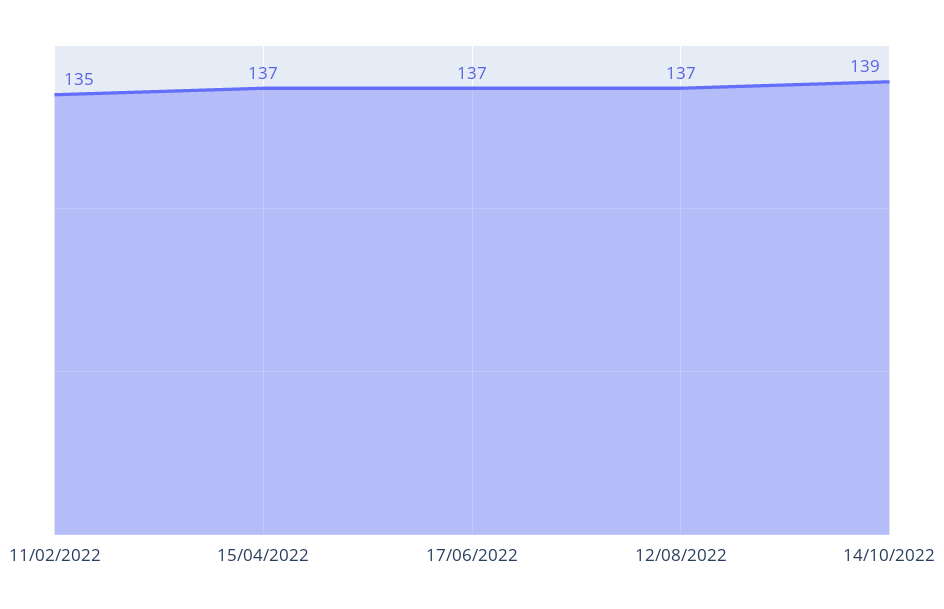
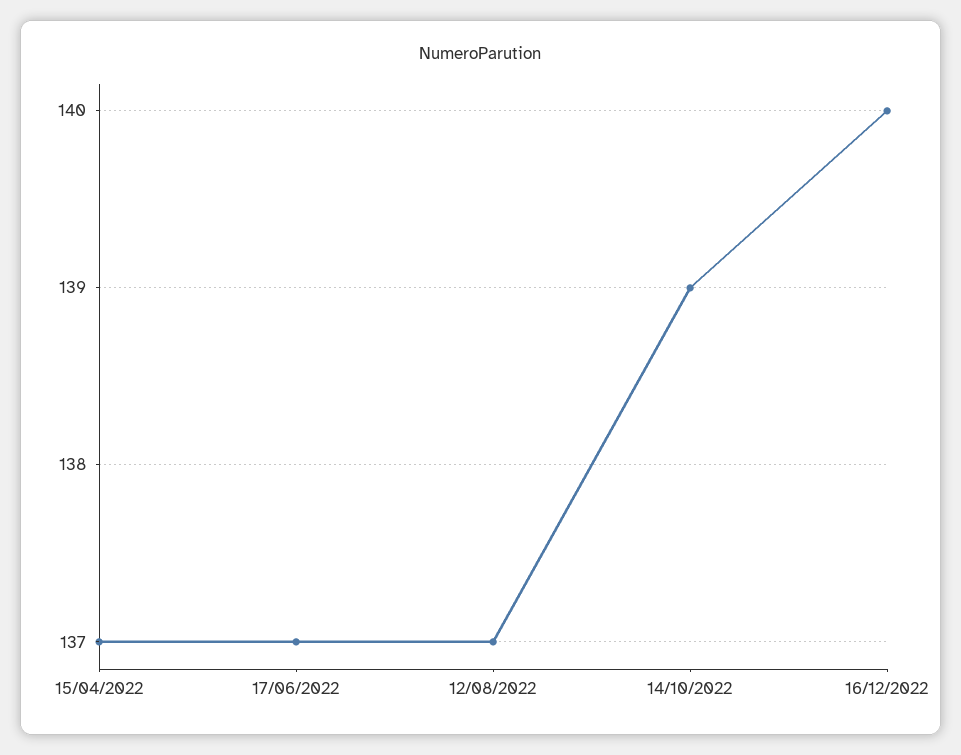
11/02/2022: 135 -> none
16/12/2022: none -> 140

